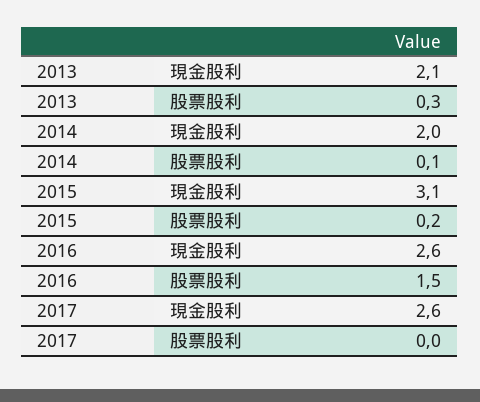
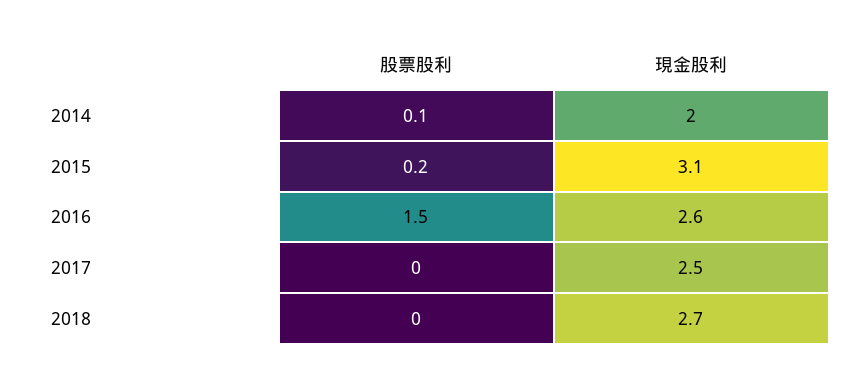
2013, 現金股利: 2.1 -> none
2013, 股票股利: 0.3 -> none
2017, 現金股利: 2.6 -> 2.5
2018, 股票股利: none -> 0
2018, 現金股利: none -> 2.7

